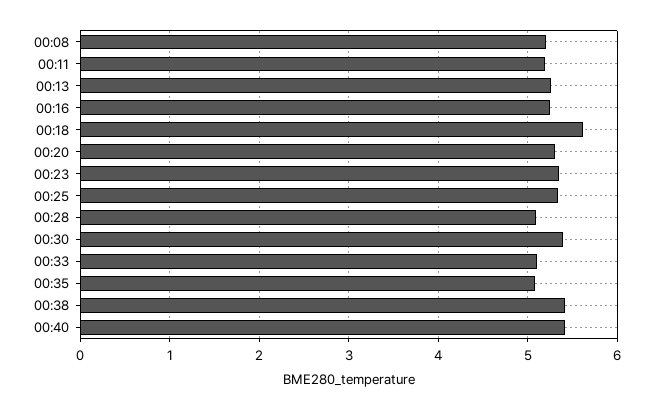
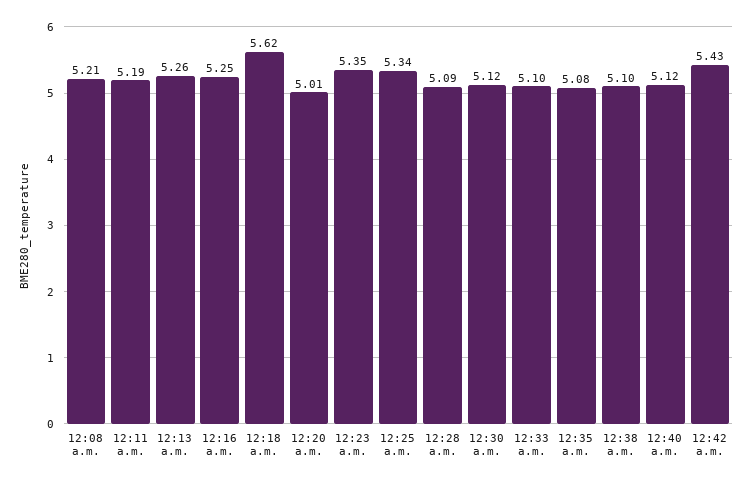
00:20: 5.3 -> 5.01
00:30: 5.4 -> 5.12
00:38: 5.4 -> 5.1
00:40: 5.4 -> 5.12
12:42 a.m.: none -> 5.43

